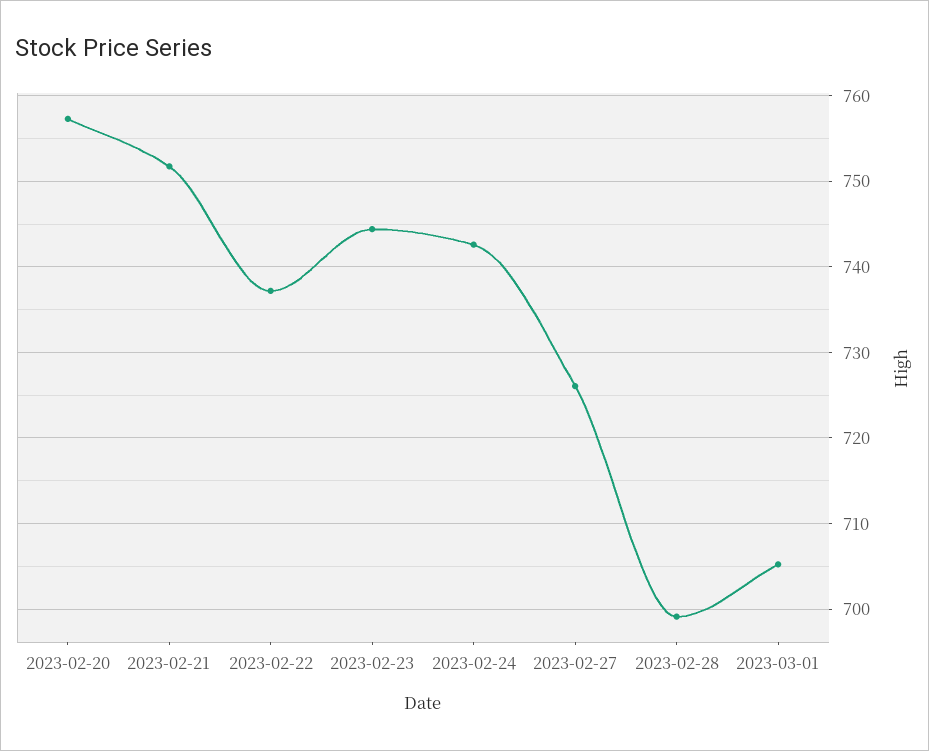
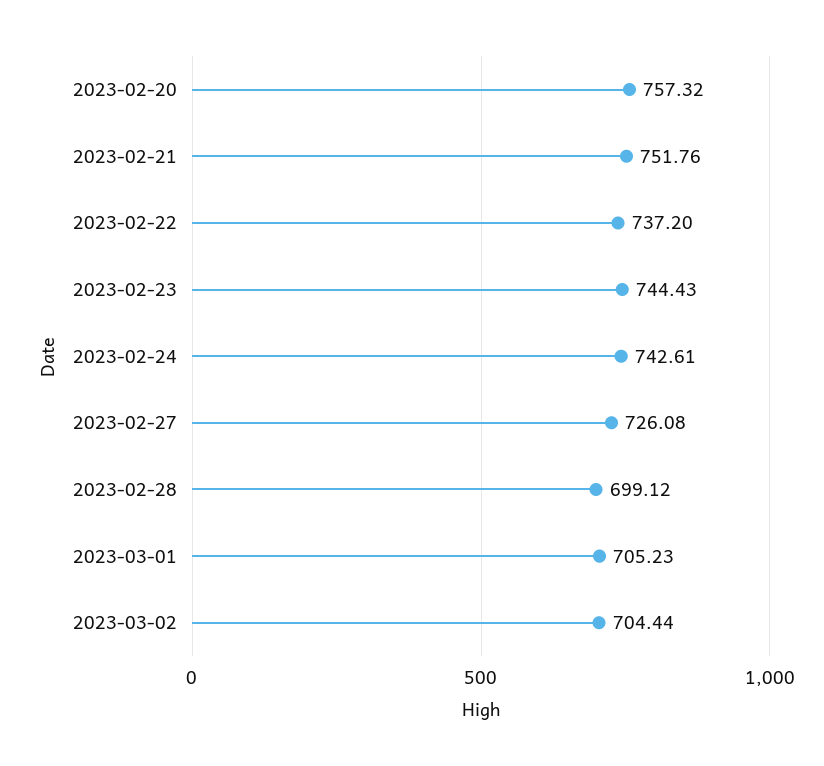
2023-03-02: none -> 704.44

